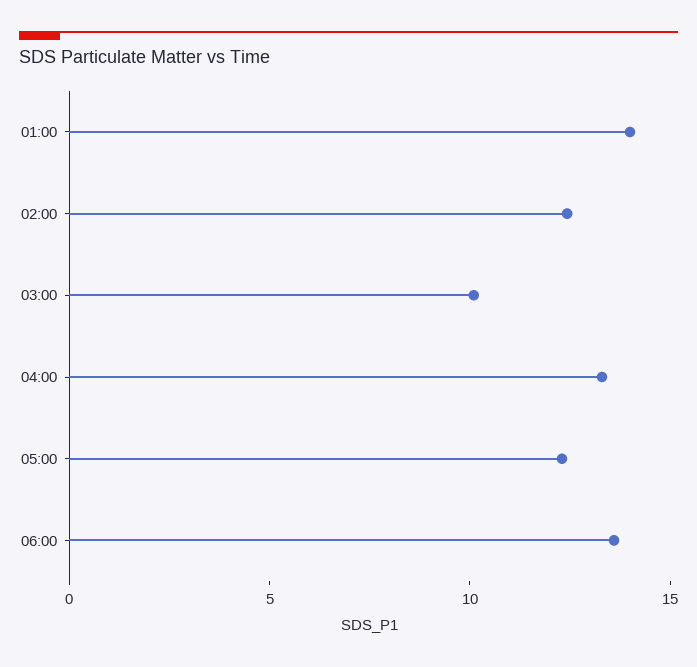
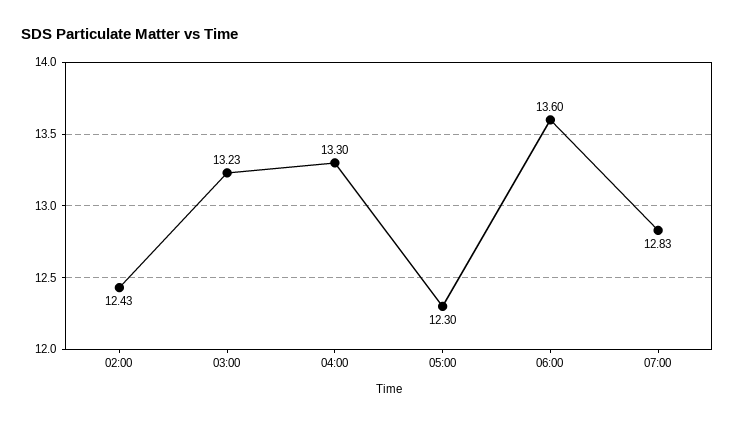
01:00: 14 -> none
03:00: 10 -> 13.23
07:00: none -> 12.83

